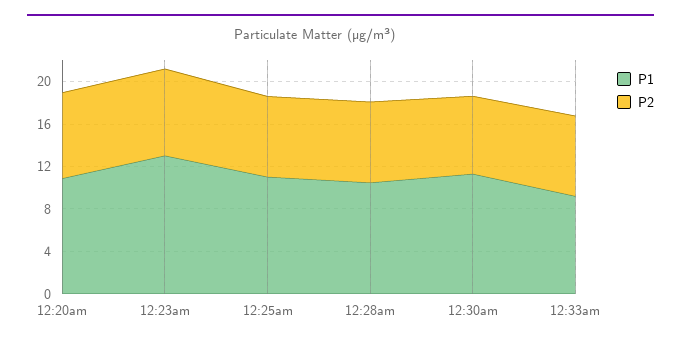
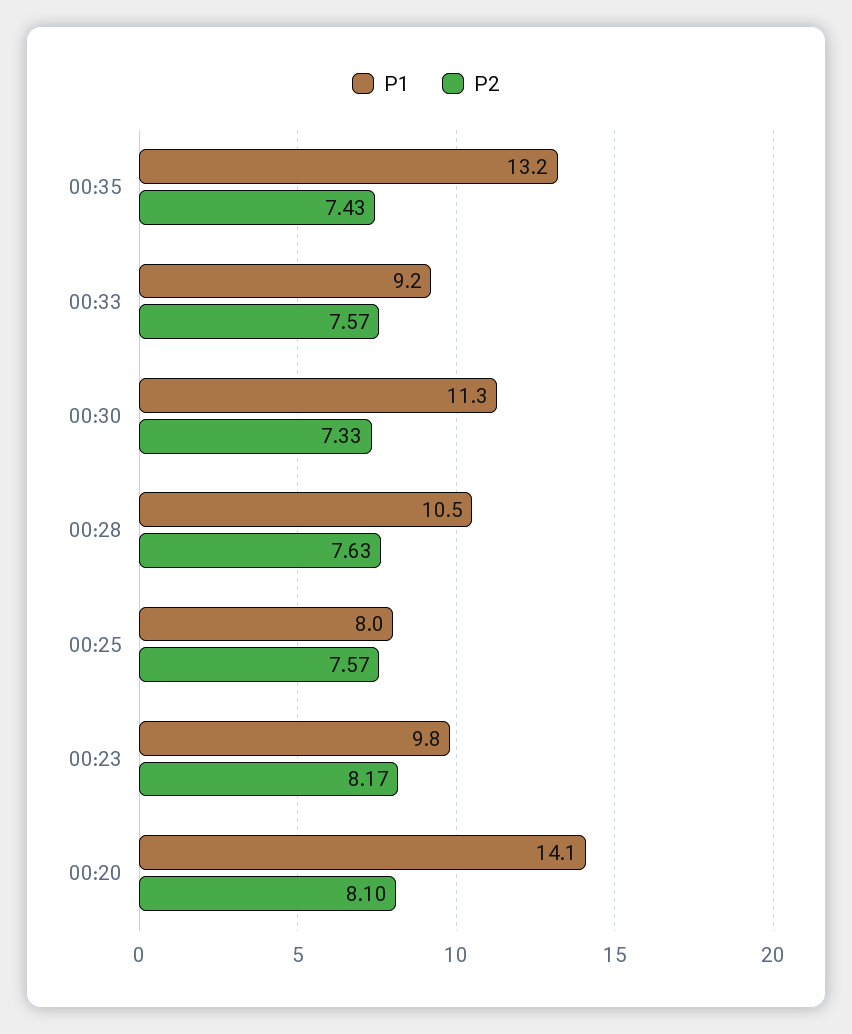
P1, 12:20am: 11 -> 14.1
P1, 12:23am: 13 -> 9.8
P1, 12:25am: 11 -> 8
P1, 00:35: none -> 13.2
P2, 00:35: none -> 7.43

